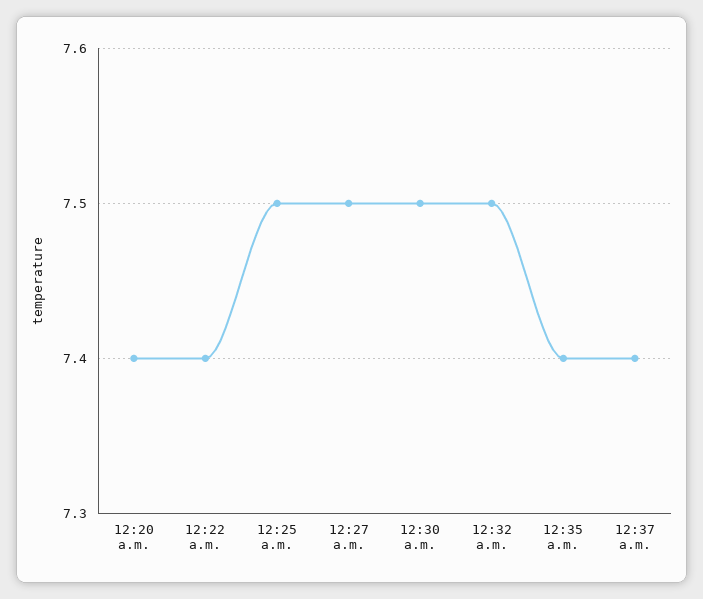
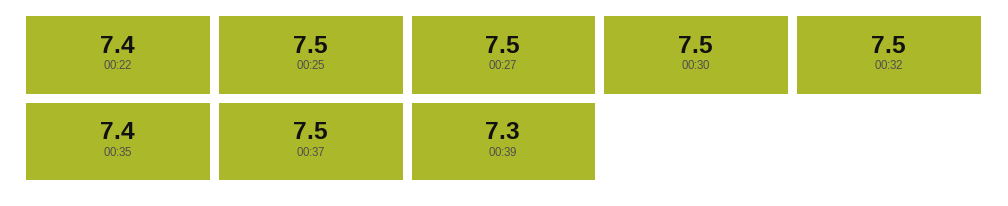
12:20 a.m.: 7.4 -> none
12:37 a.m.: 7.4 -> 7.5
00:39: none -> 7.3

